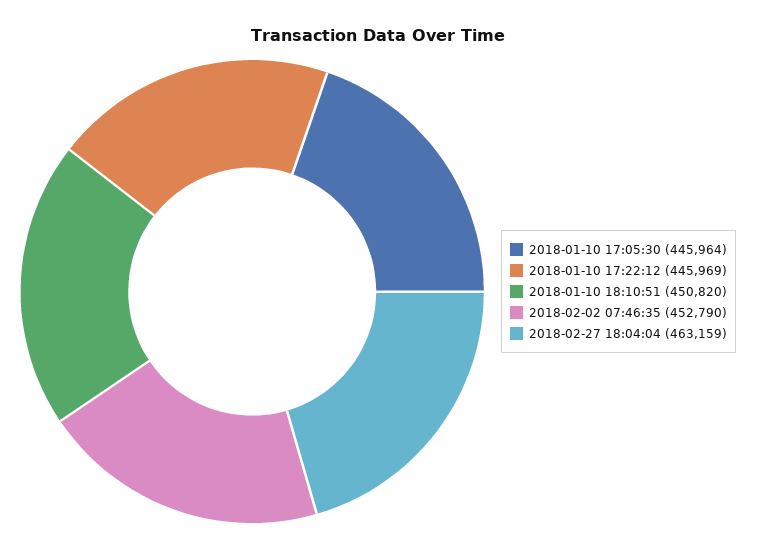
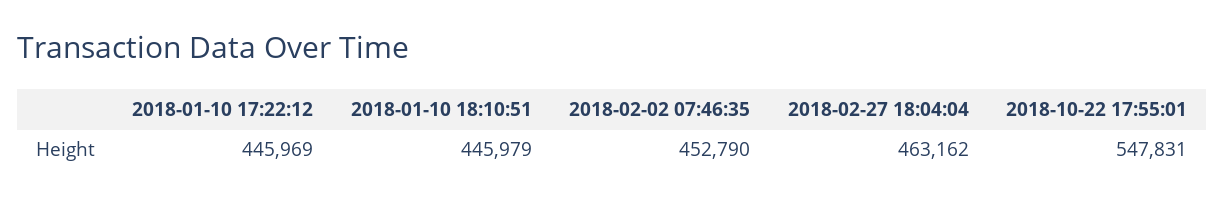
2018-01-10 17:05:30: 445964 -> none
2018-01-10 18:10:51: 450820 -> 445979
2018-02-27 18:04:04: 463159 -> 463162
2018-10-22 17:55:01: none -> 547831

